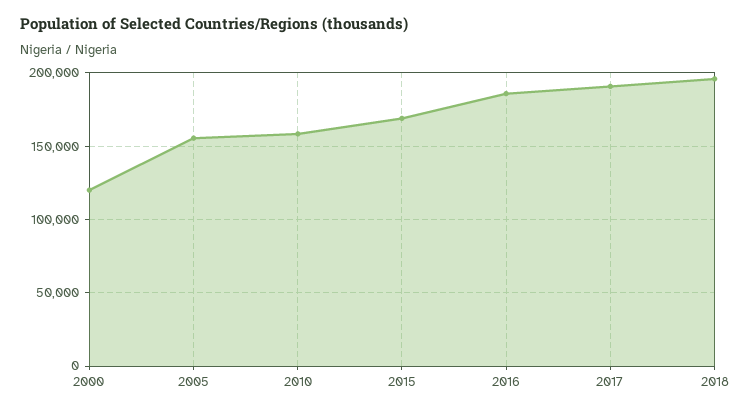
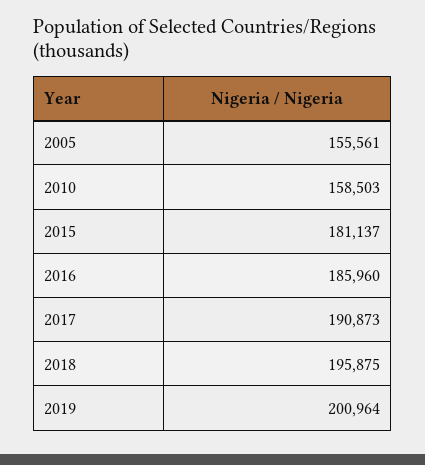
2000: 120000 -> none
2015: 170000 -> 181137
2019: none -> 200964

